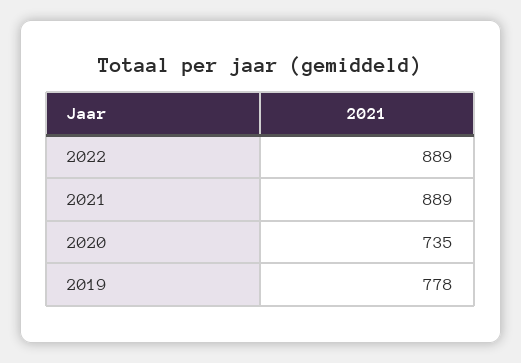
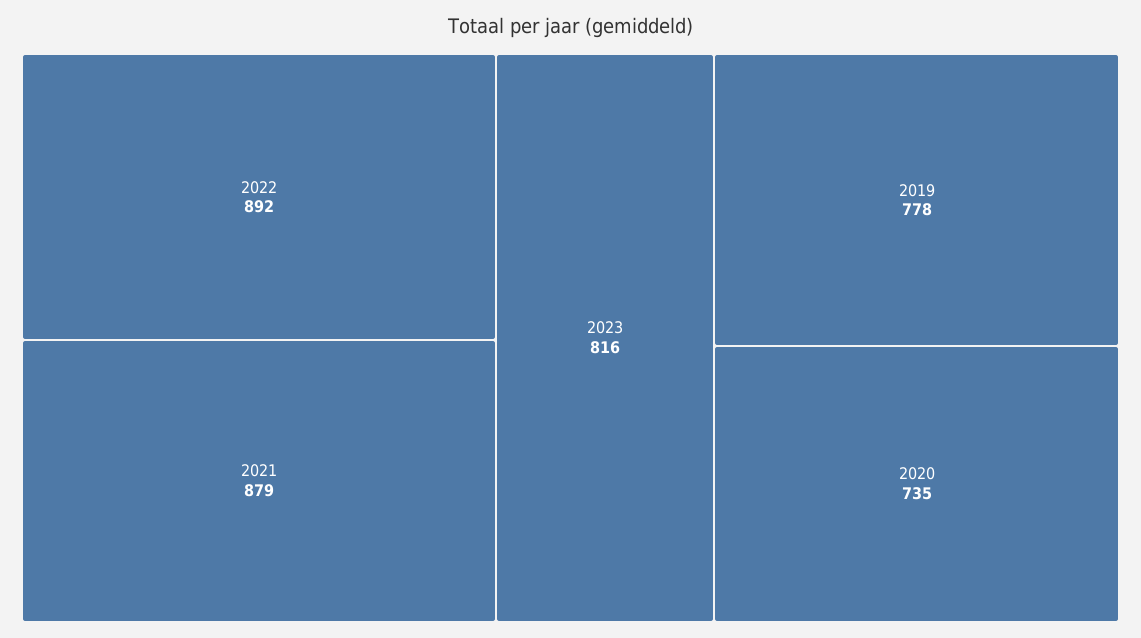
2022: 889 -> 892
2021: 889 -> 879
2023: none -> 816

